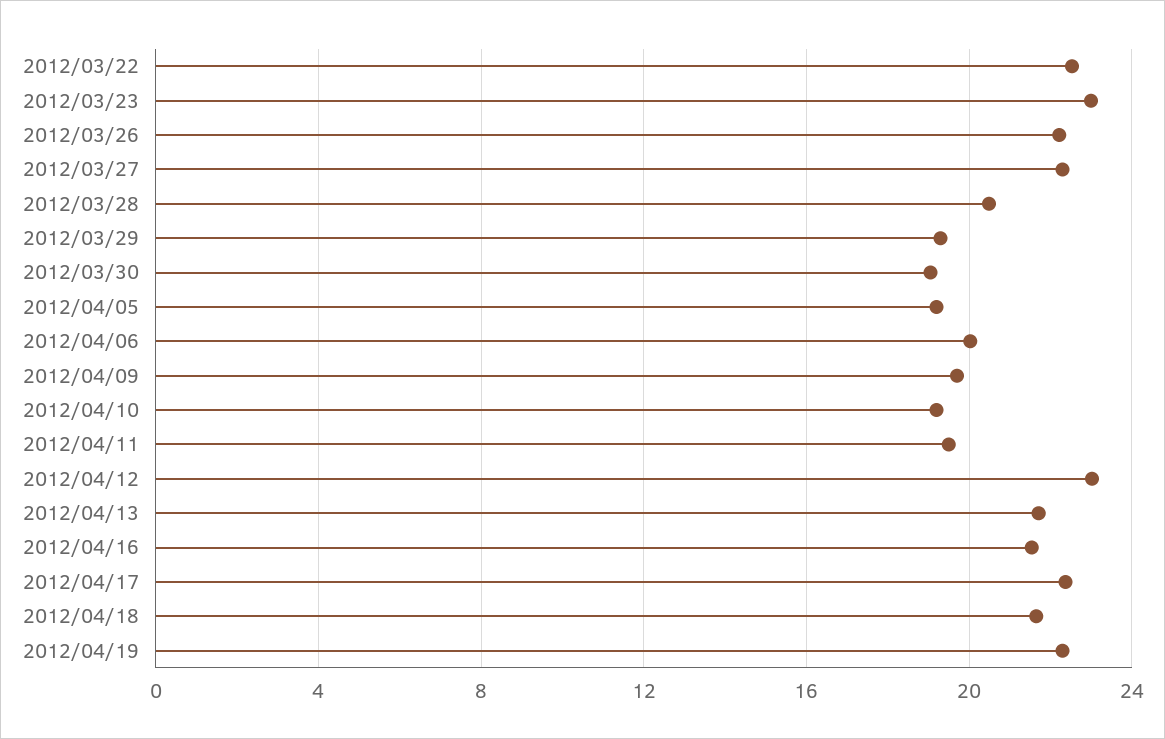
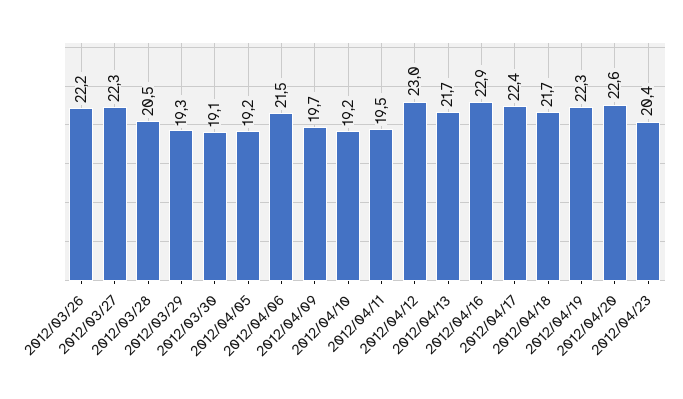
2012/03/22: 22.5 -> none
2012/03/23: 23 -> none
2012/04/06: 20 -> 21.5
2012/04/16: 21.5 -> 22.9
2012/04/20: none -> 22.6
2012/04/23: none -> 20.4

